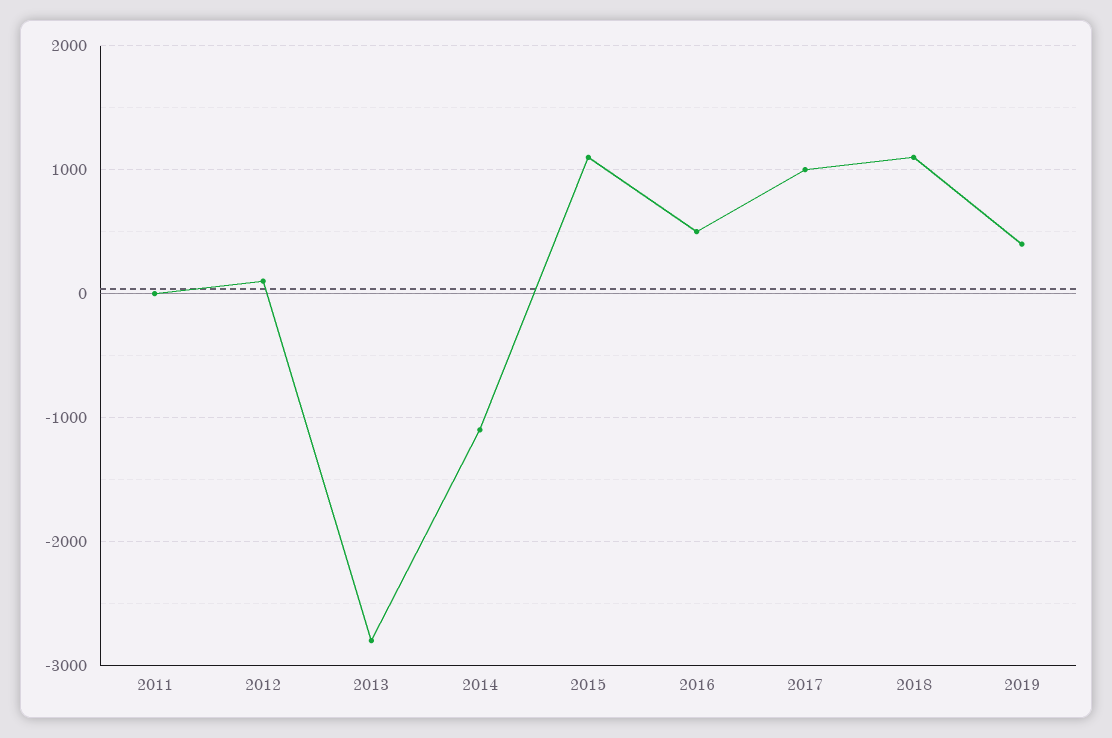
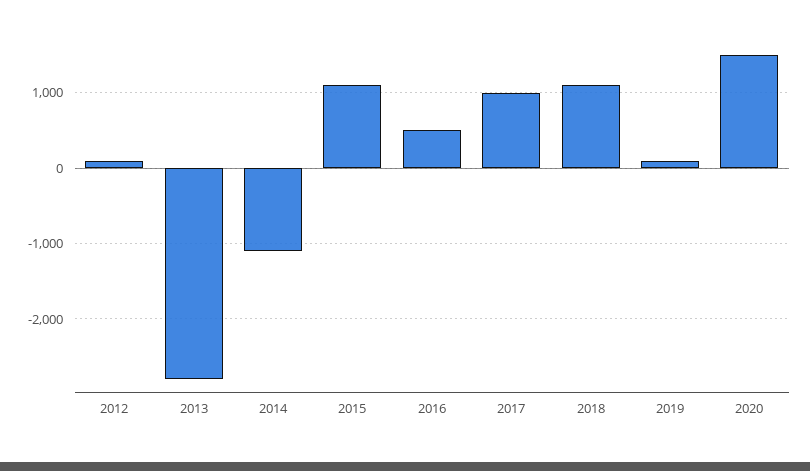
2011: 0 -> none
2019: 400 -> 100
2020: none -> 1500

